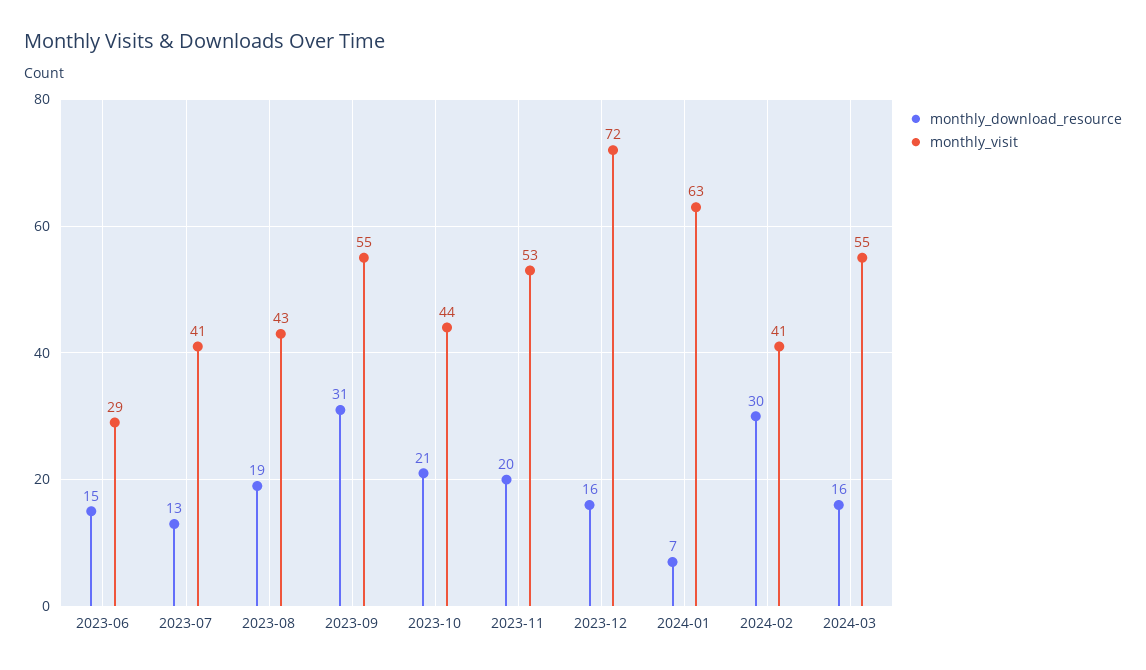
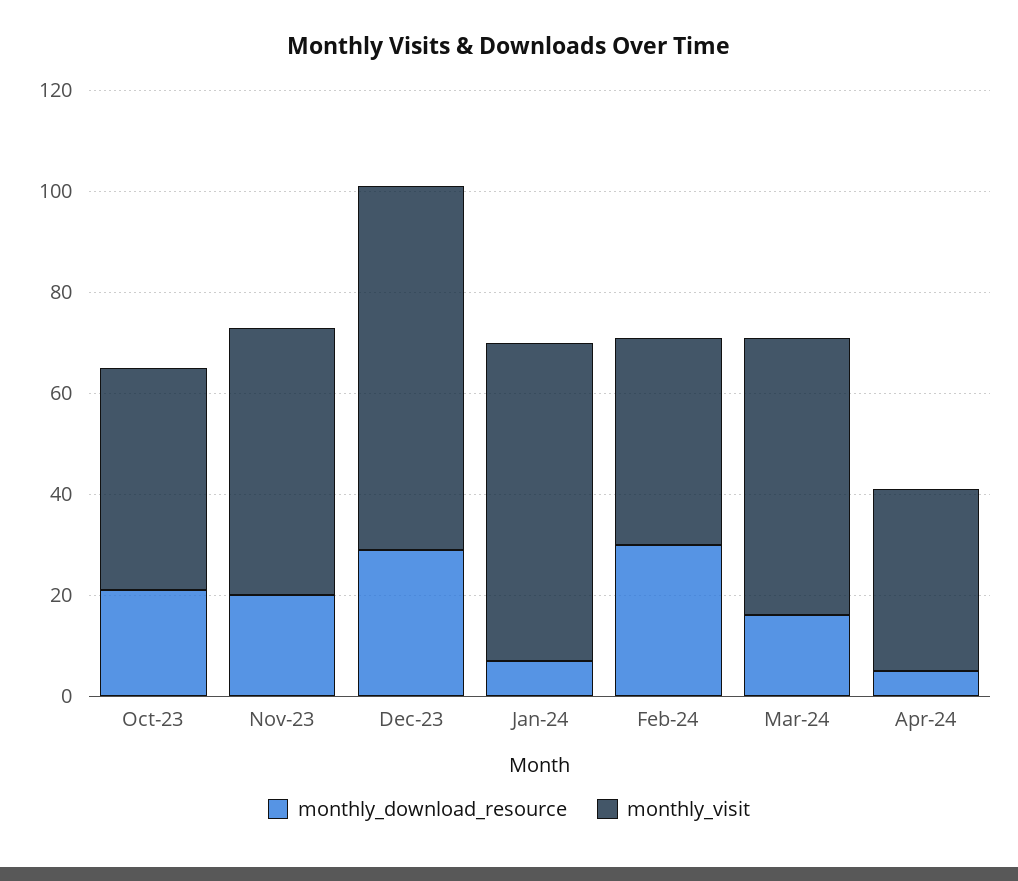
monthly_download_resource, 2023-06: 15 -> none
monthly_visit, 2023-06: 29 -> none
monthly_download_resource, 2023-07: 13 -> none
monthly_visit, 2023-07: 41 -> none
monthly_download_resource, 2023-08: 19 -> none
monthly_visit, 2023-08: 43 -> none
monthly_download_resource, 2023-09: 31 -> none
monthly_visit, 2023-09: 55 -> none
monthly_download_resource, 2023-12: 16 -> 30
monthly_download_resource, Apr-24: none -> 5
monthly_visit, Apr-24: none -> 35

